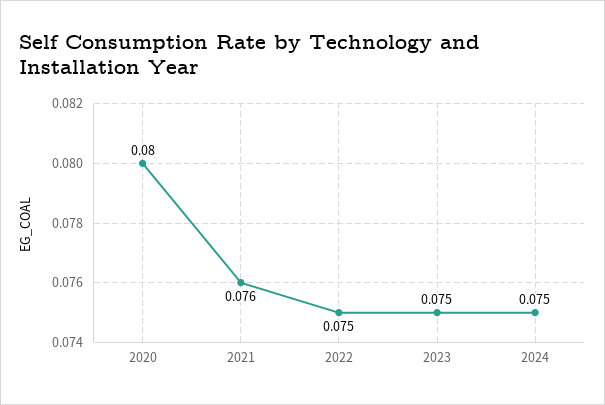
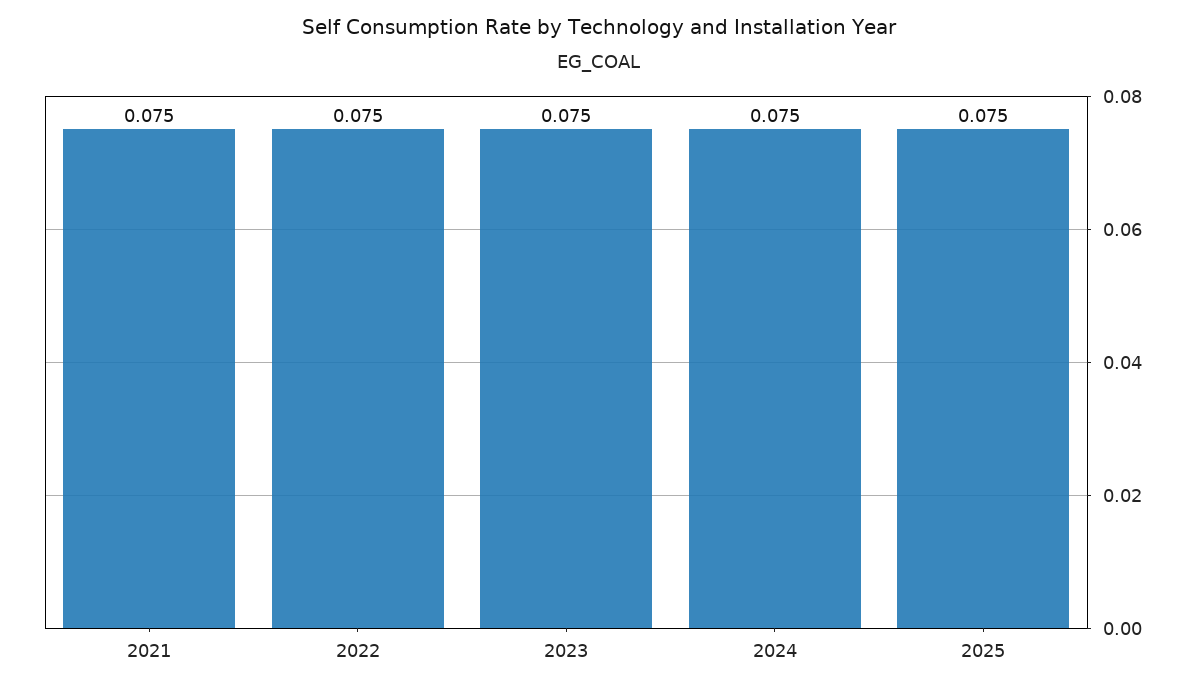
2020: 0.08 -> none
2021: 0.076 -> 0.075
2025: none -> 0.075

